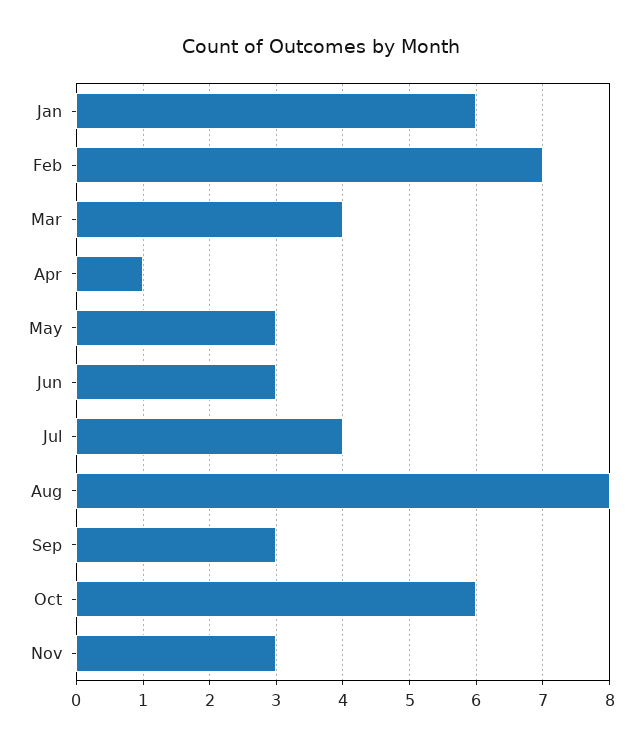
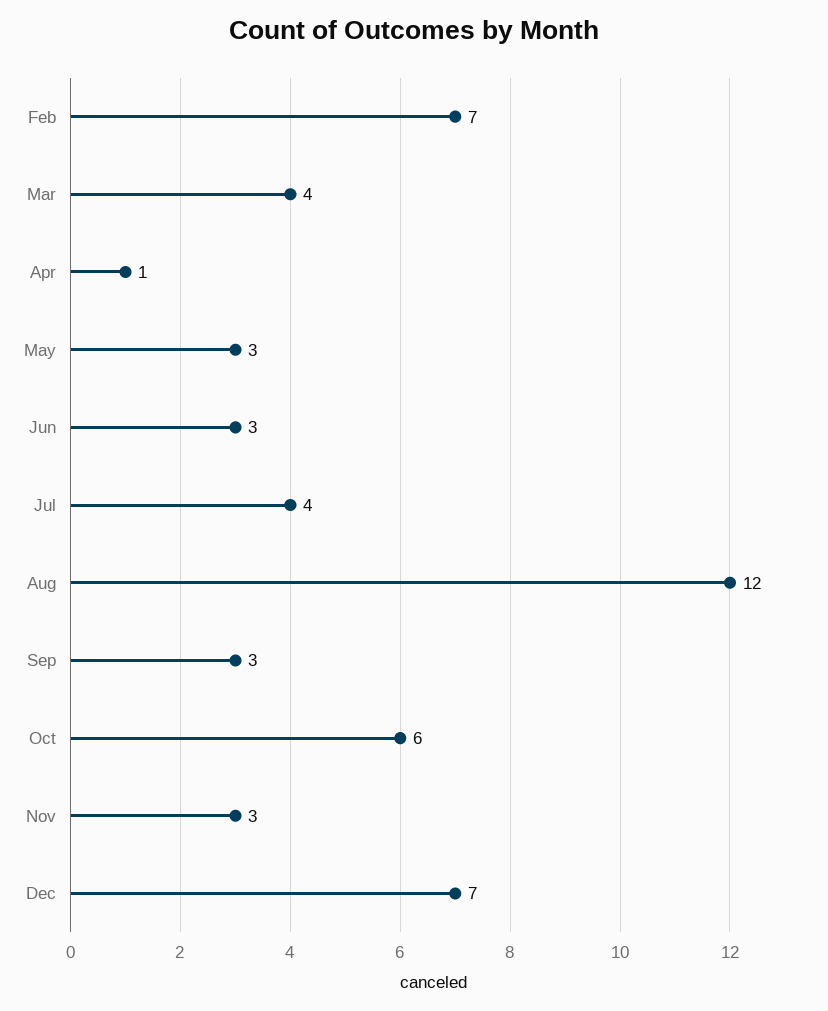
Jan: 6 -> none
Aug: 8 -> 12
Dec: none -> 7

